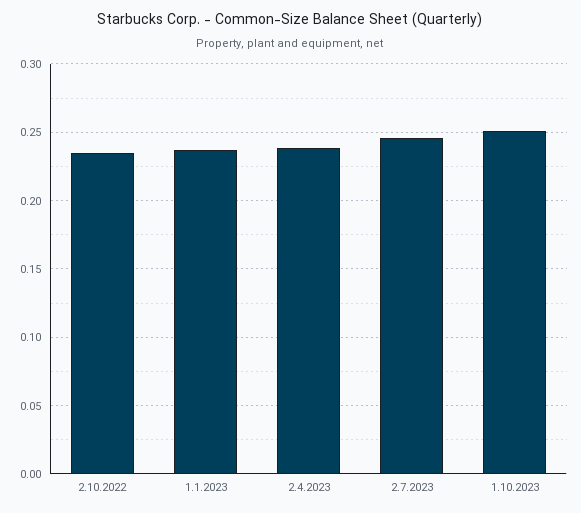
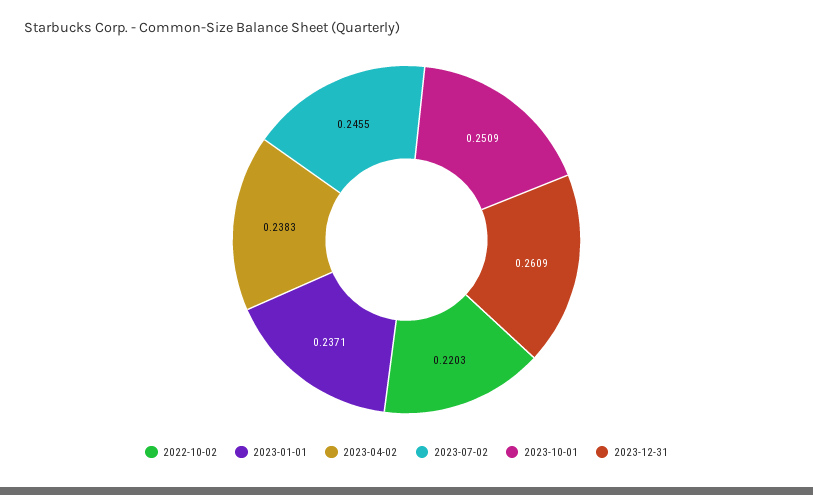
2.10.2022: 0.235 -> 0.2203
2023-12-31: none -> 0.2609

